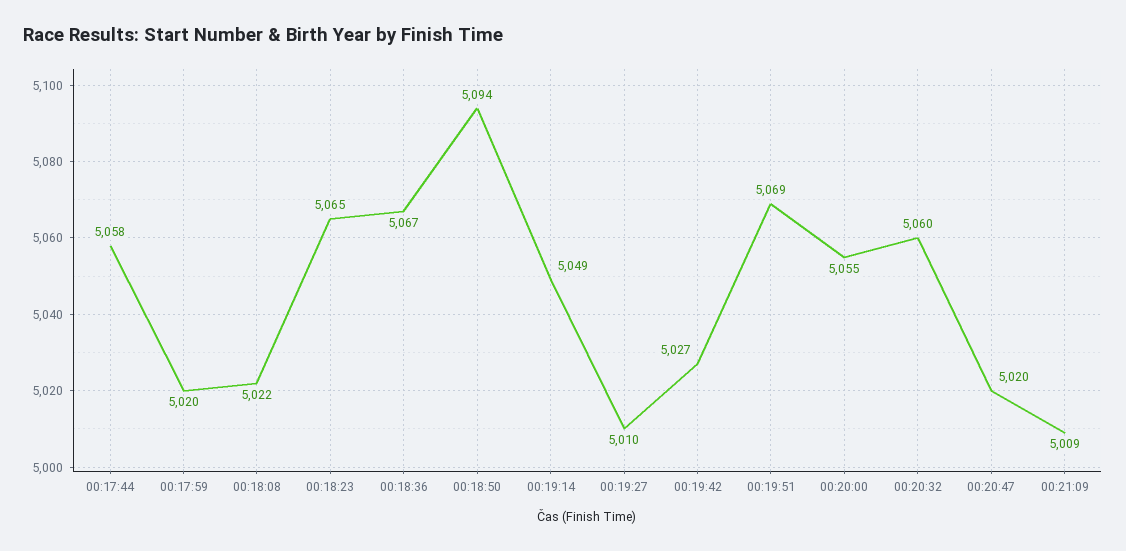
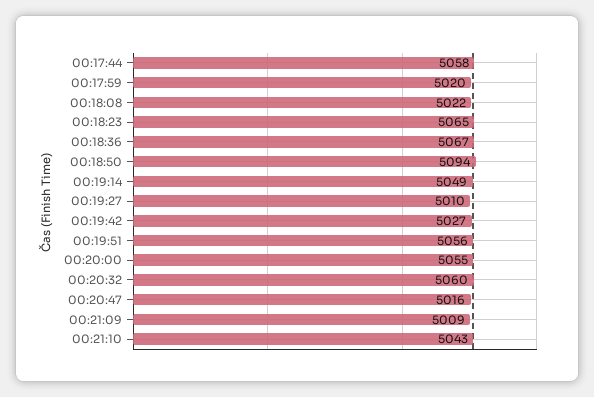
00:19:51: 5069 -> 5056
00:20:47: 5020 -> 5016
00:21:10: none -> 5043

